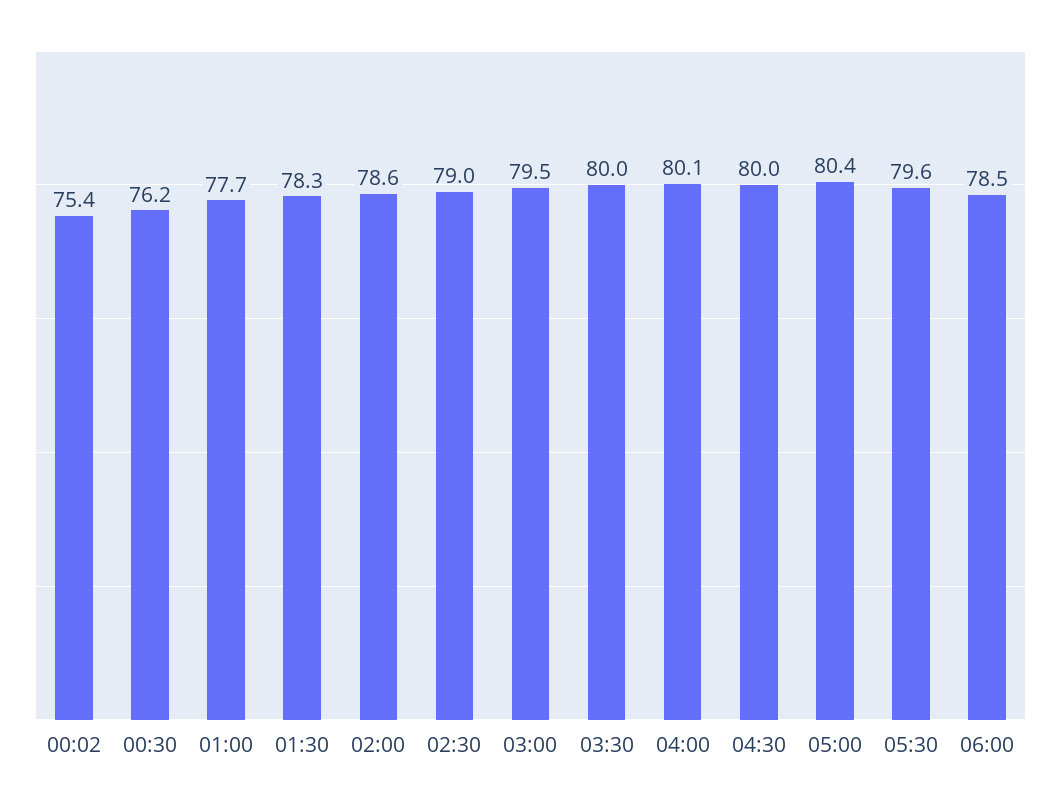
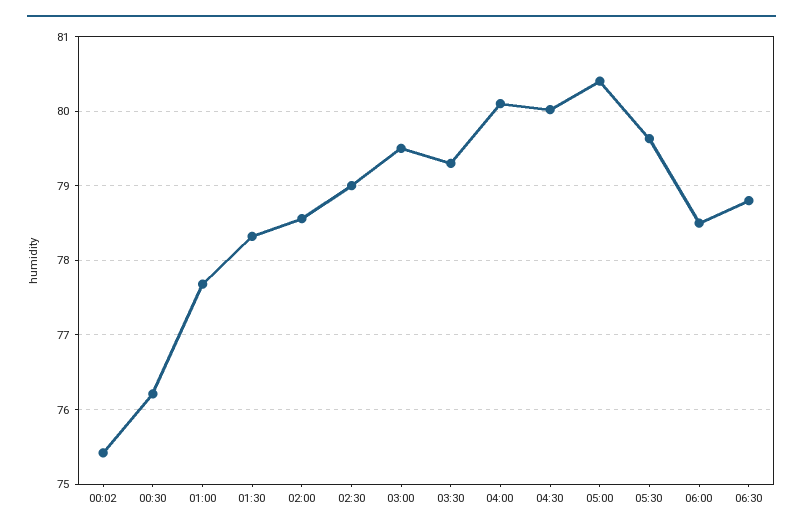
03:30: 80 -> 79.3
06:30: none -> 78.8

